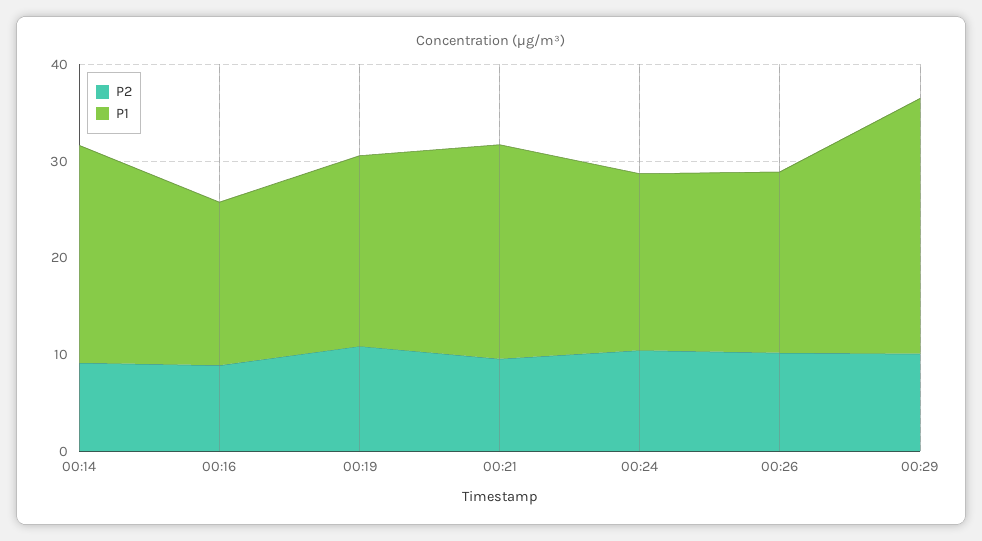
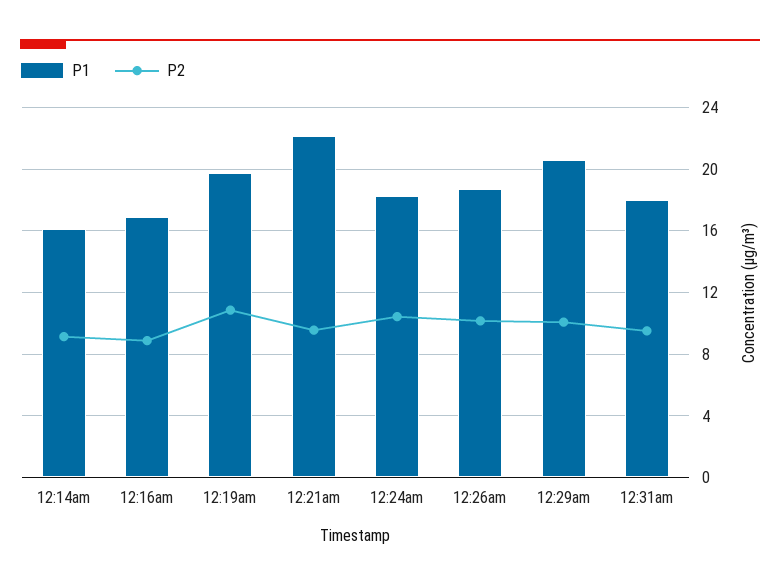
P1, 00:14: 22 -> 16
P1, 00:29: 26 -> 20.5
P1, 12:31am: none -> 18
P2, 12:31am: none -> 9.5

